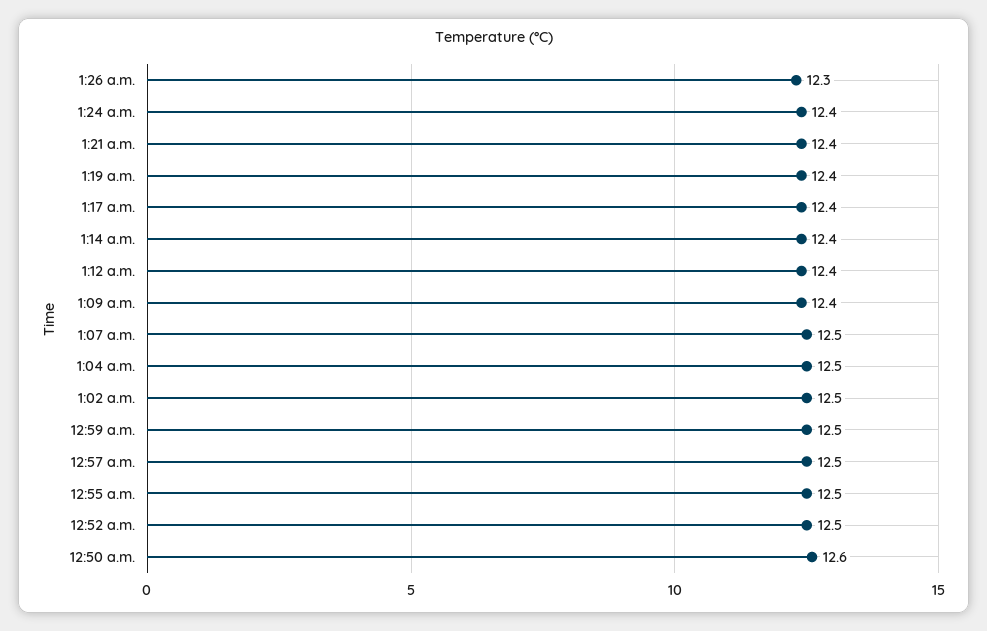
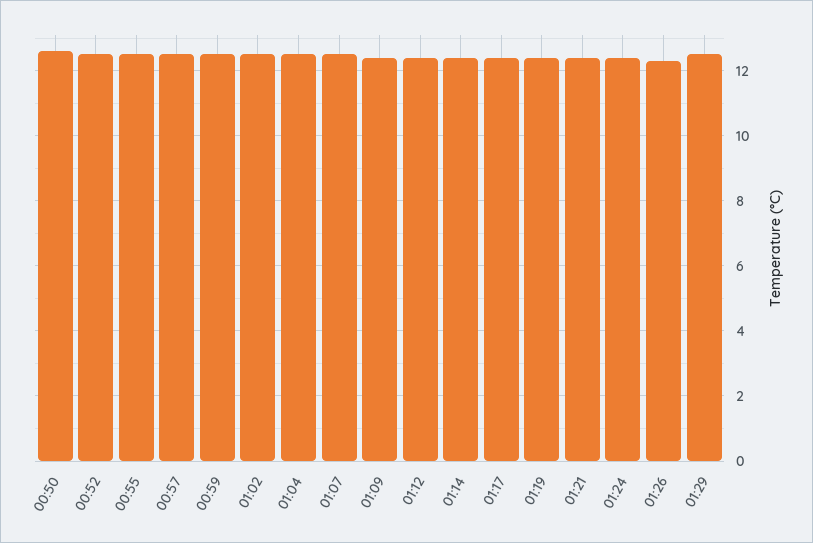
01:29: none -> 12.5

